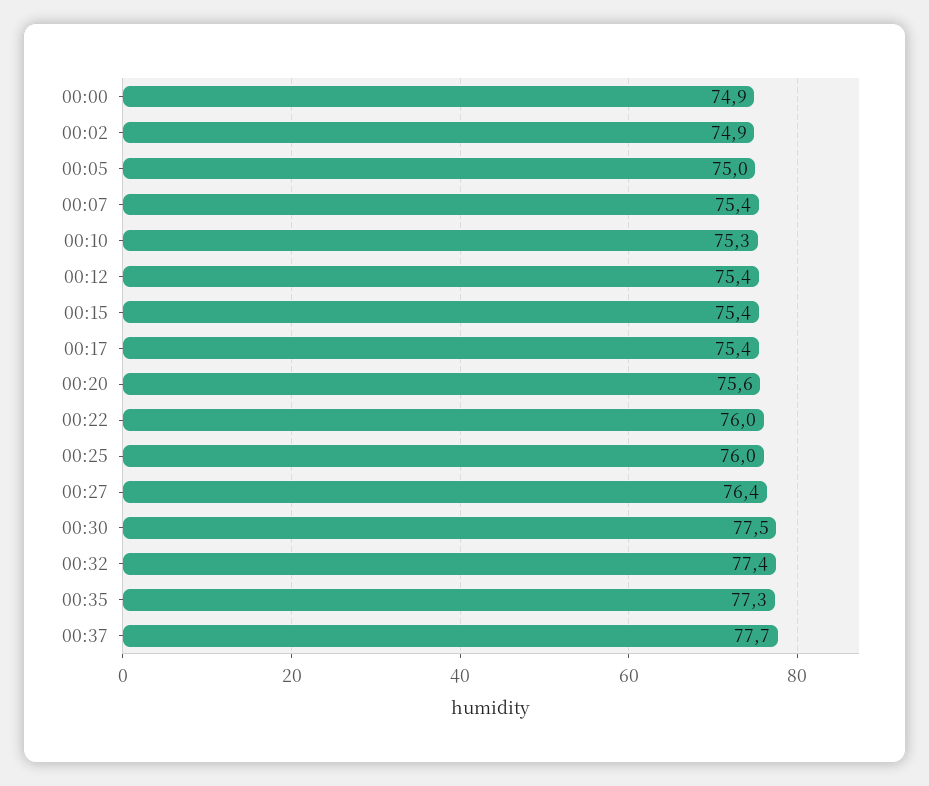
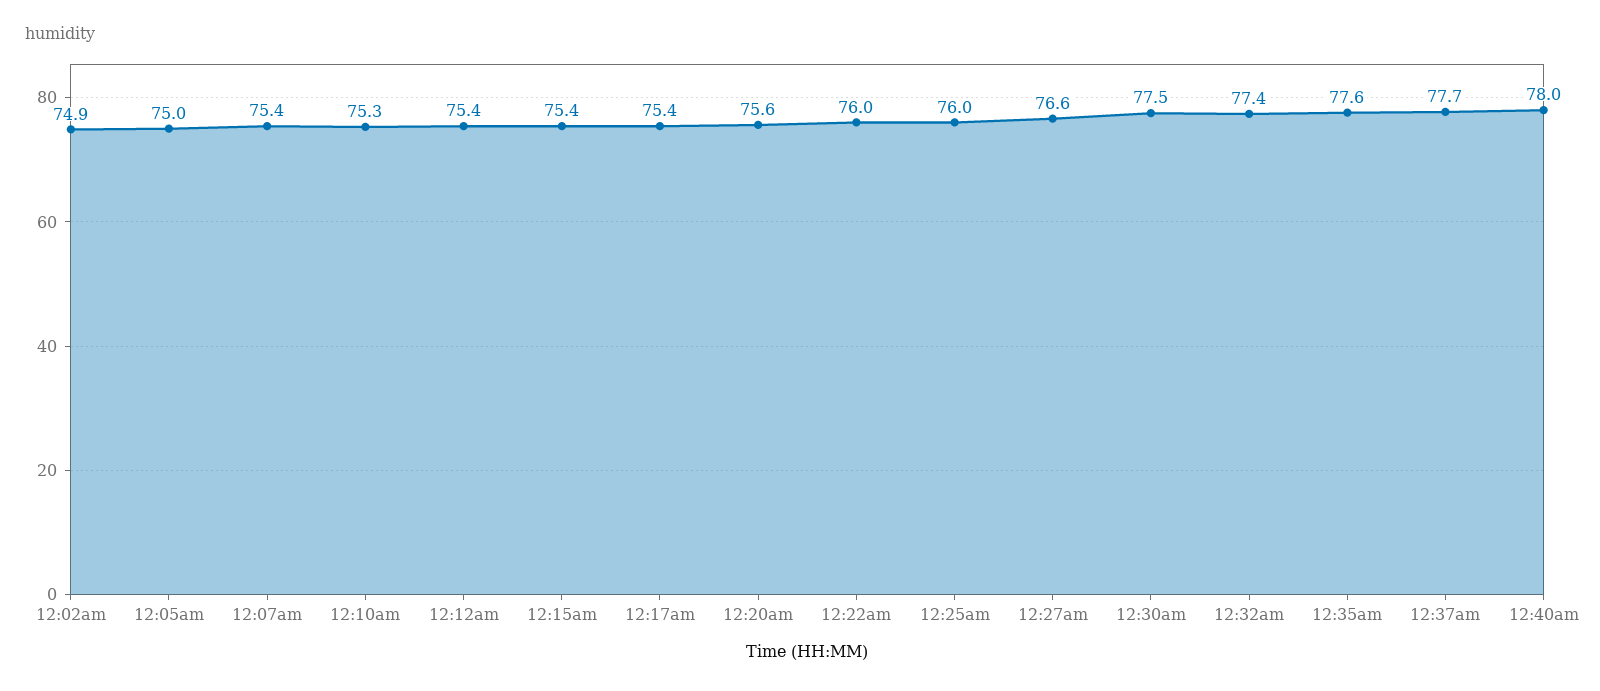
00:00: 74.9 -> none
00:27: 76.4 -> 76.6
00:35: 77.3 -> 77.6
12:40am: none -> 78

